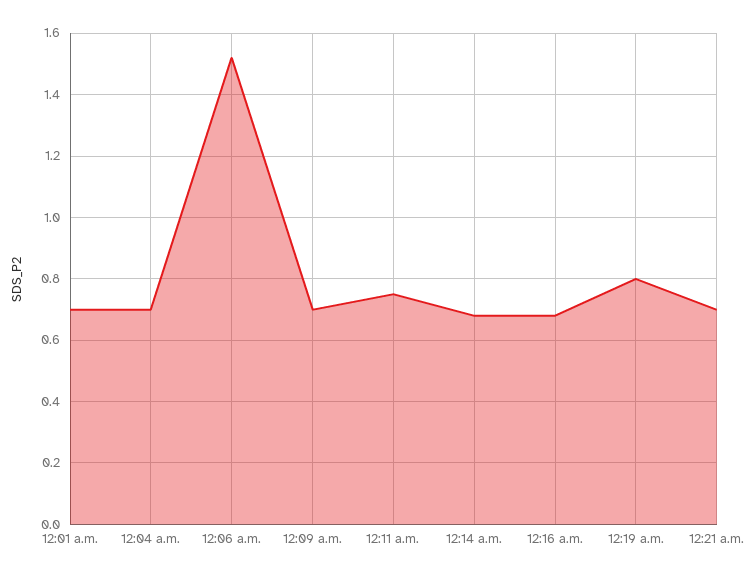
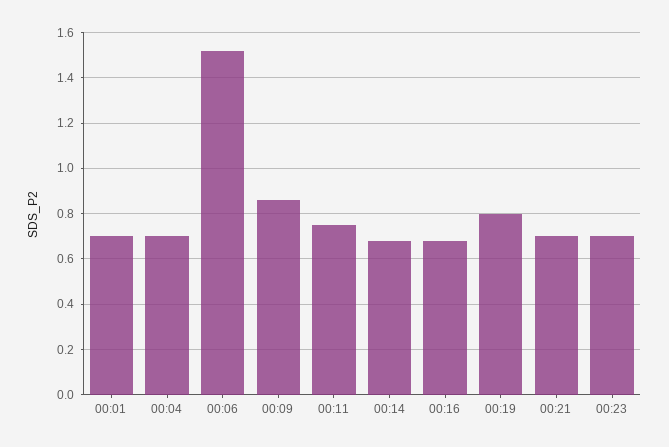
12:09 a.m.: 0.7 -> 0.85
00:23: none -> 0.7

